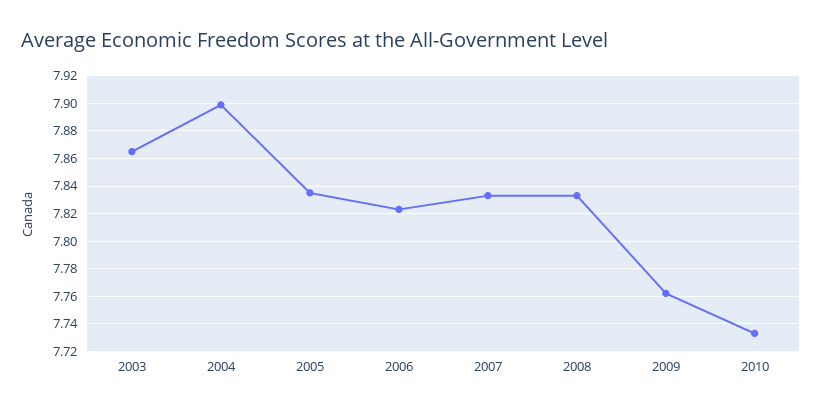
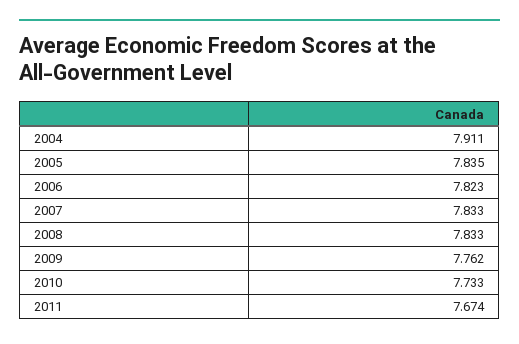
2003: 7.865 -> none
2004: 7.9 -> 7.911
2011: none -> 7.674

